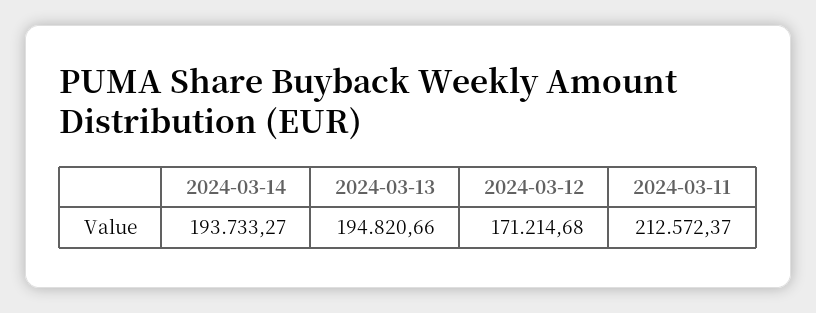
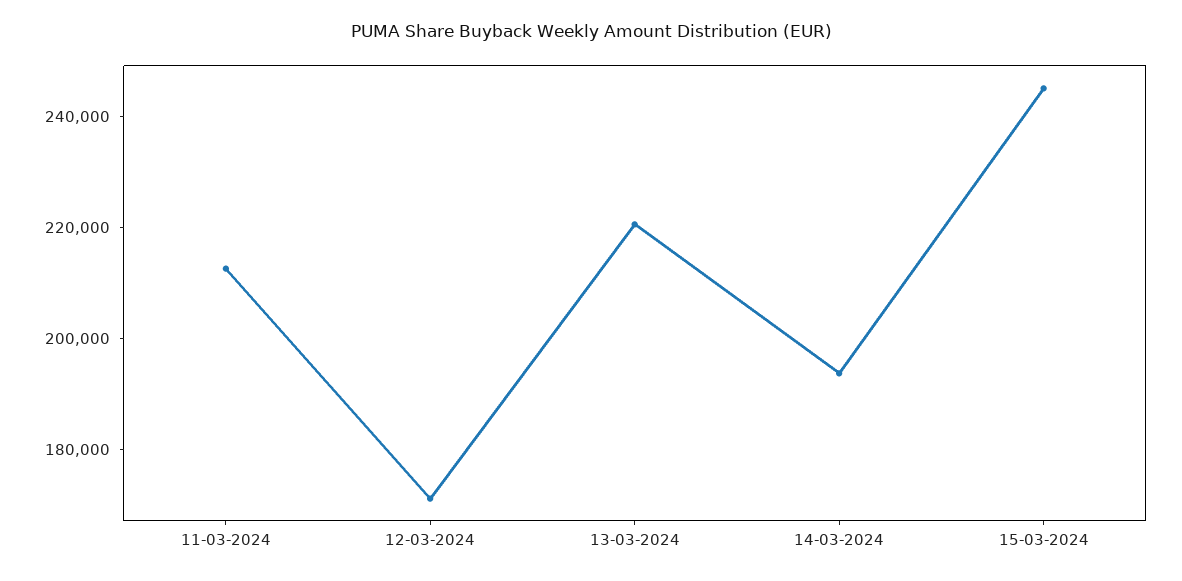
2024-03-13: 194820.66 -> 220000
15-03-2024: none -> 245000

